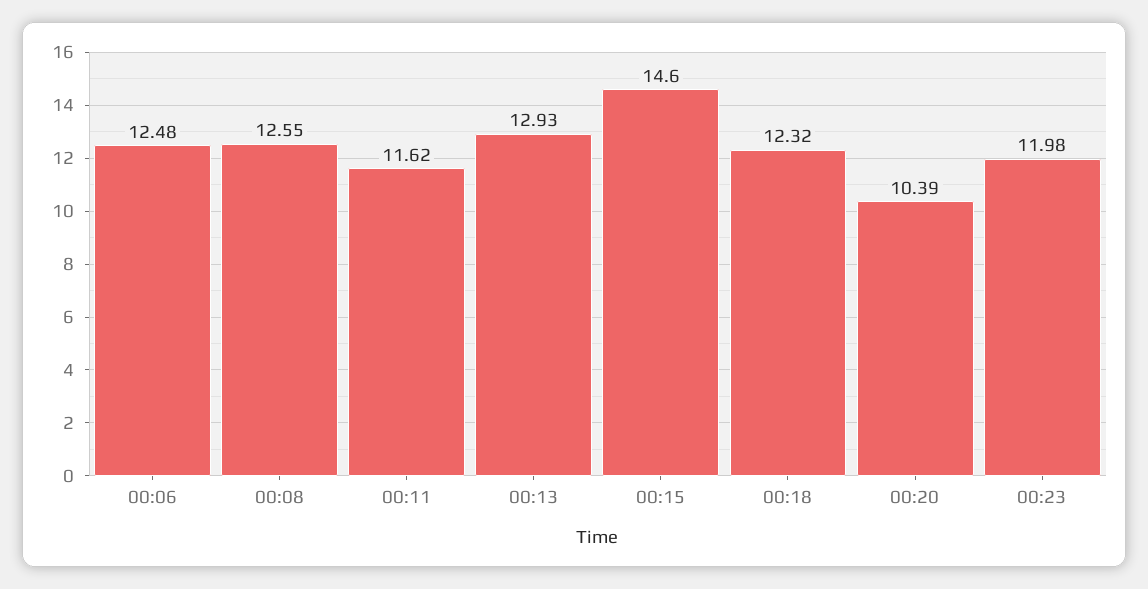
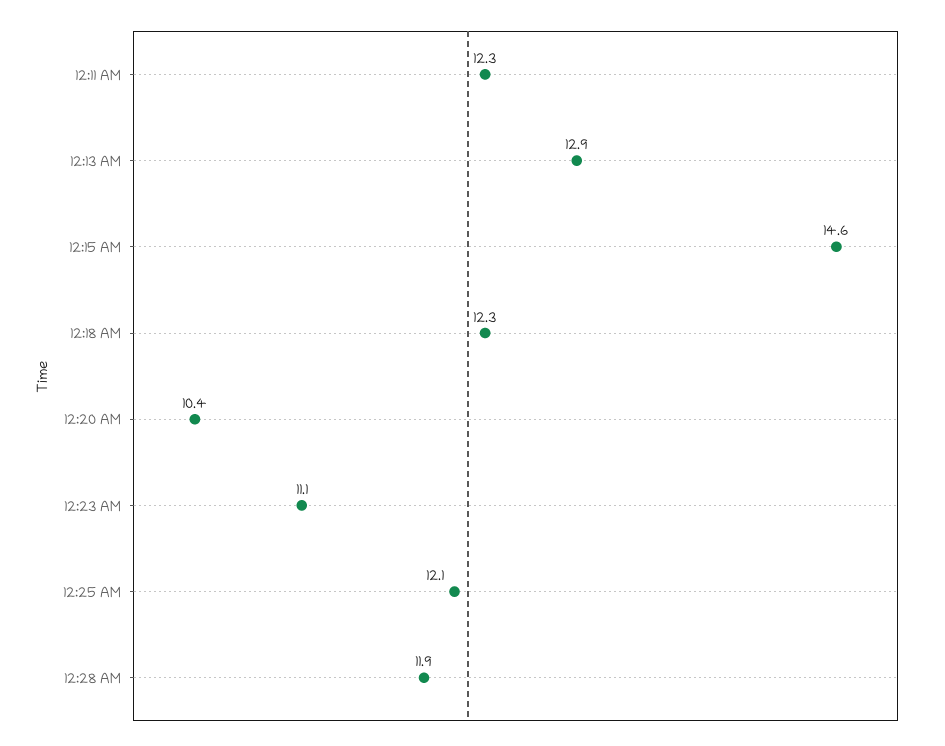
00:06: 12.48 -> none
00:08: 12.55 -> none
00:11: 11.62 -> 12.3
00:23: 11.98 -> 11.1
12:25 AM: none -> 12.1
12:28 AM: none -> 11.9

